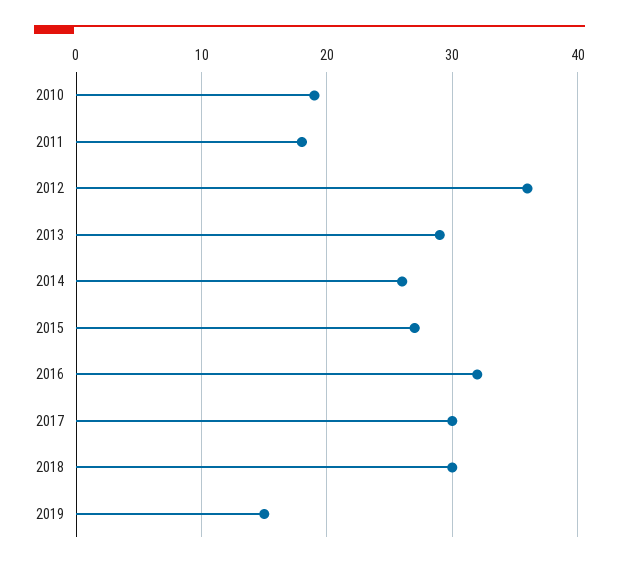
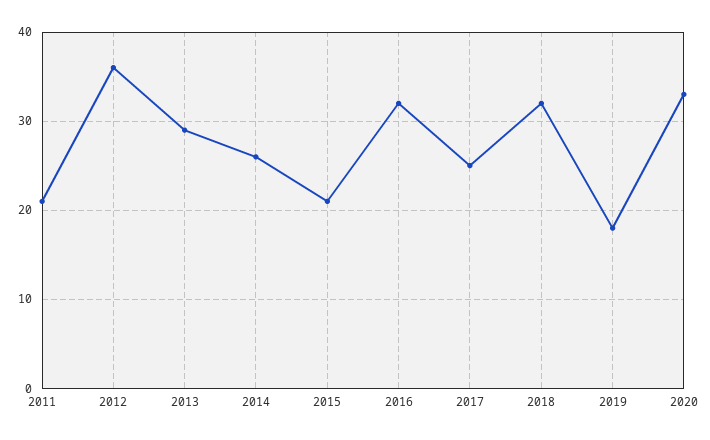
2010: 19 -> none
2011: 18 -> 21
2015: 27 -> 21
2017: 30 -> 25
2018: 30 -> 32
2019: 15 -> 18
2020: none -> 33

